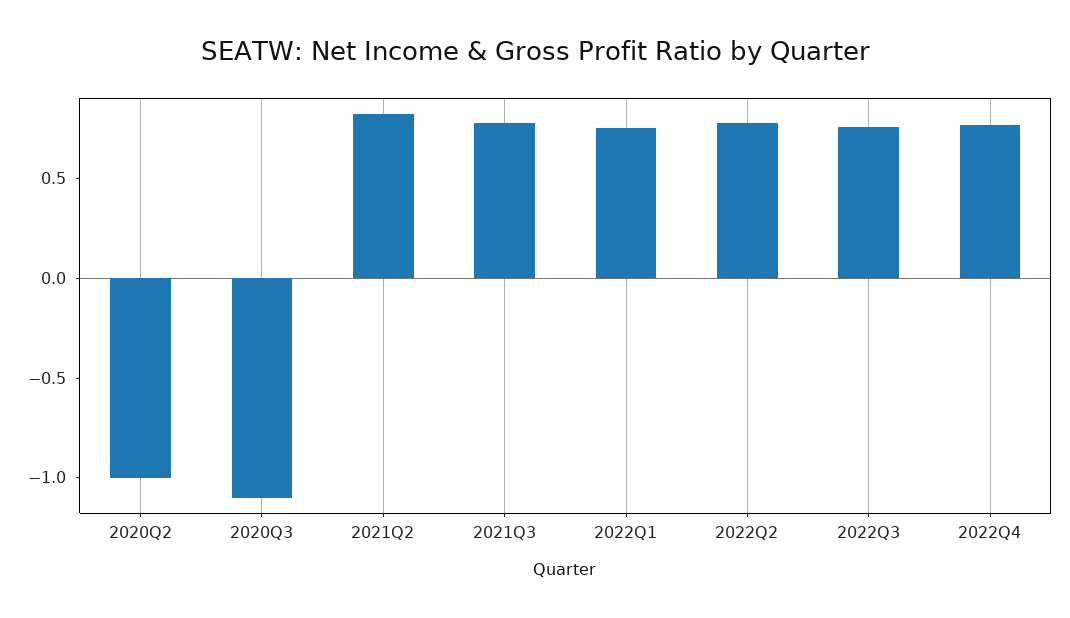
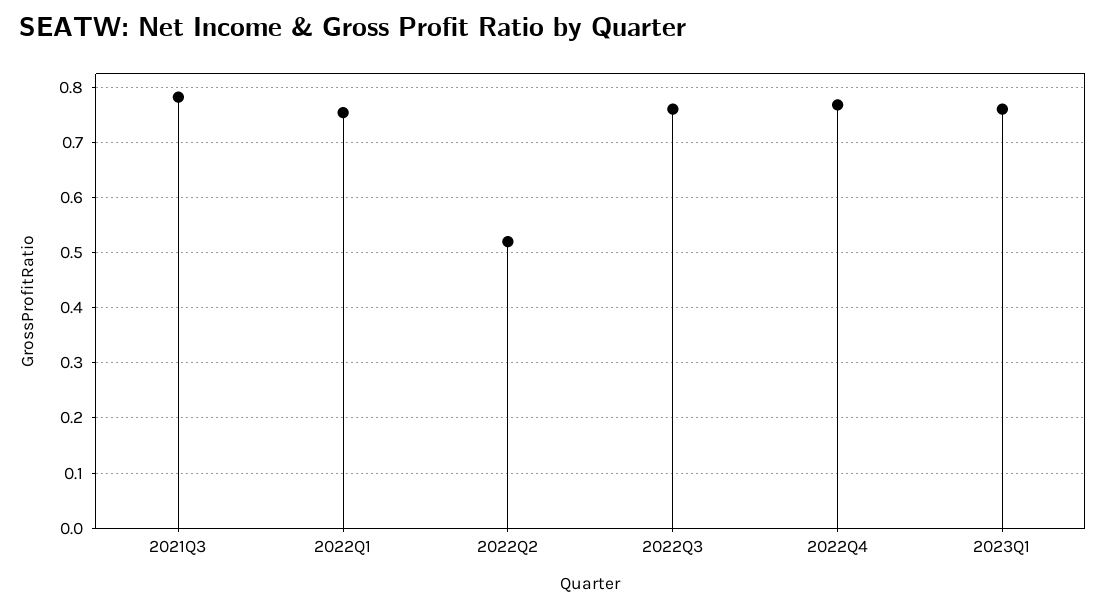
2020Q2: -1 -> none
2020Q3: -1.1 -> none
2021Q2: 0.8 -> none
2022Q2: 0.8 -> 0.52
2023Q1: none -> 0.76

